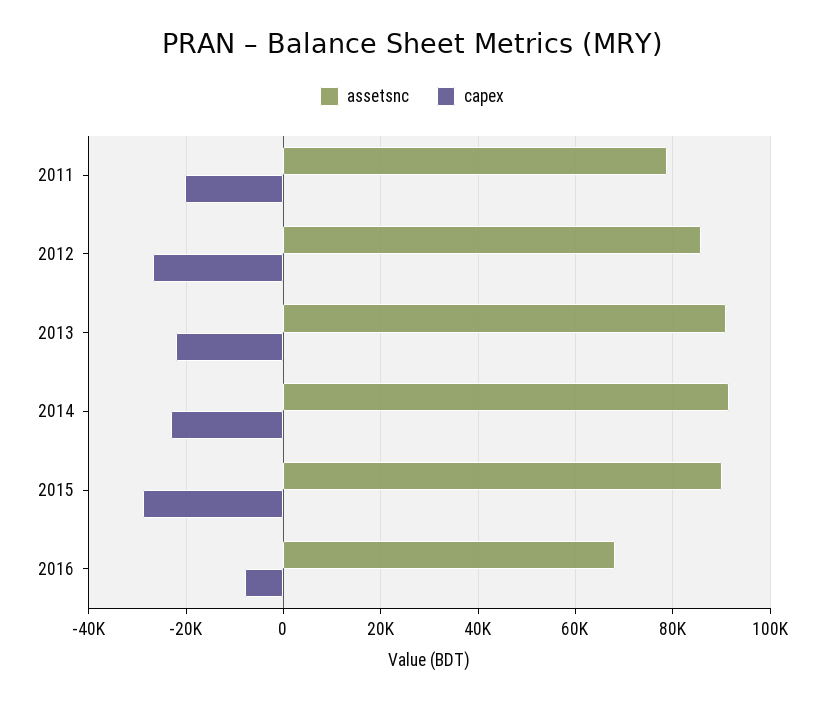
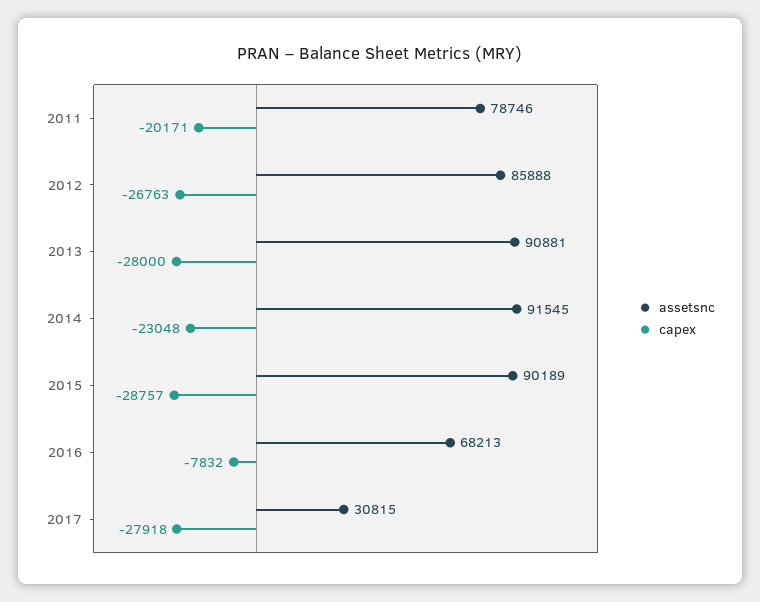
capex, 2013: -22000 -> -28000
assetsnc, 2017: none -> 30815
capex, 2017: none -> -27918

